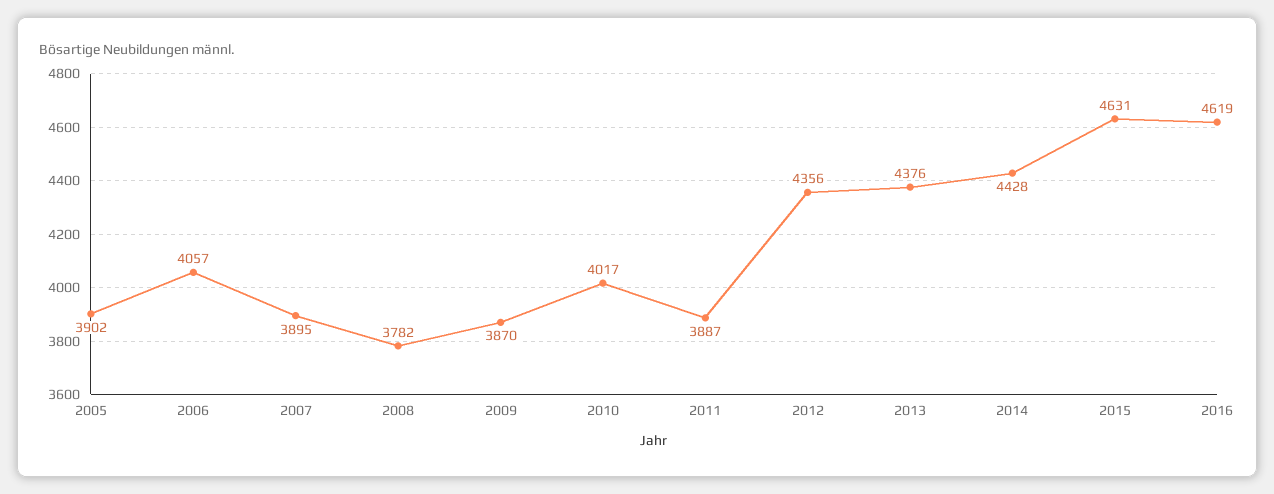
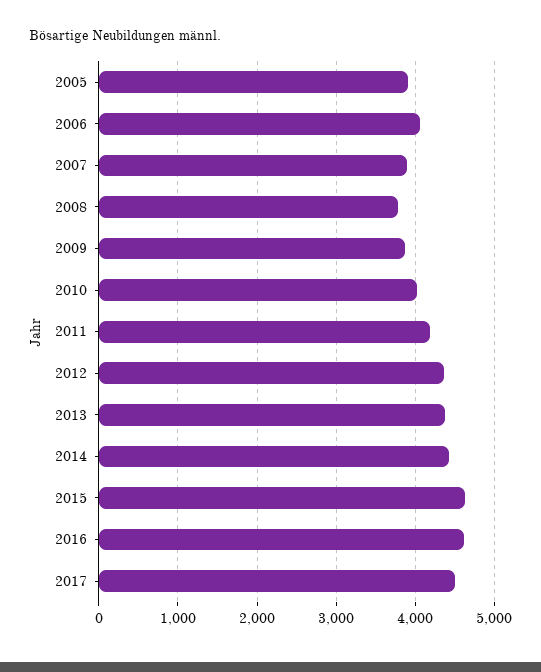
2011: 3887 -> 4200
2017: none -> 4500

